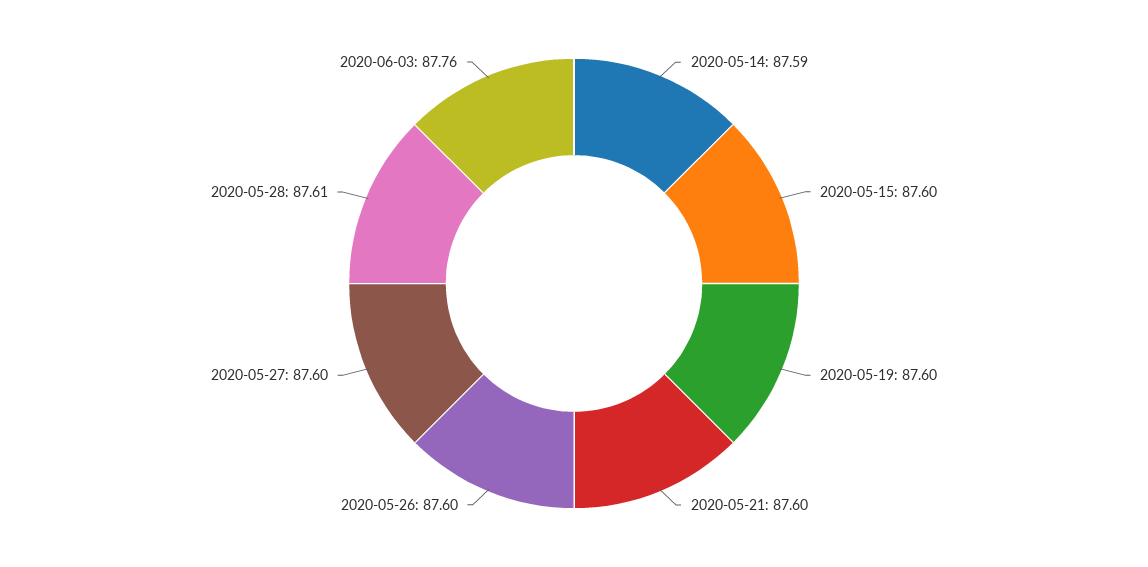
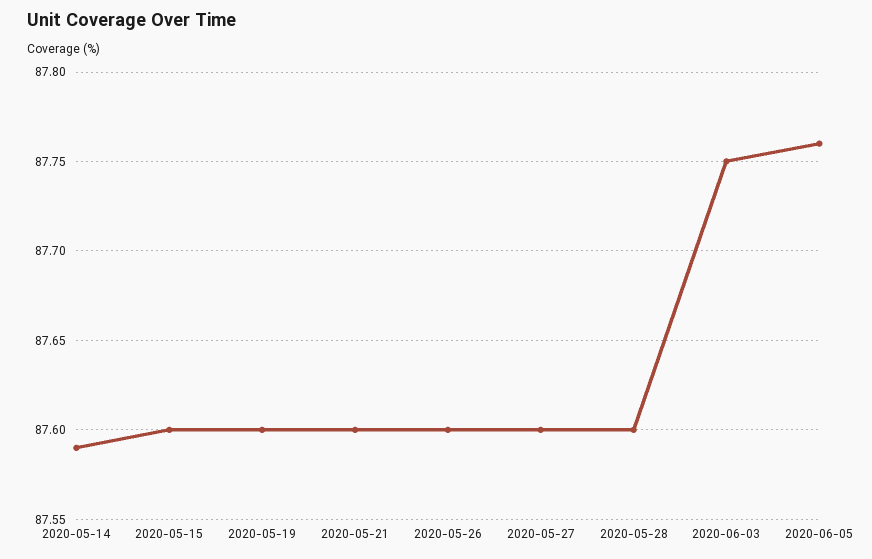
2020-05-28: 87.61 -> 87.6
2020-06-03: 87.76 -> 87.75
2020-06-05: none -> 87.76

